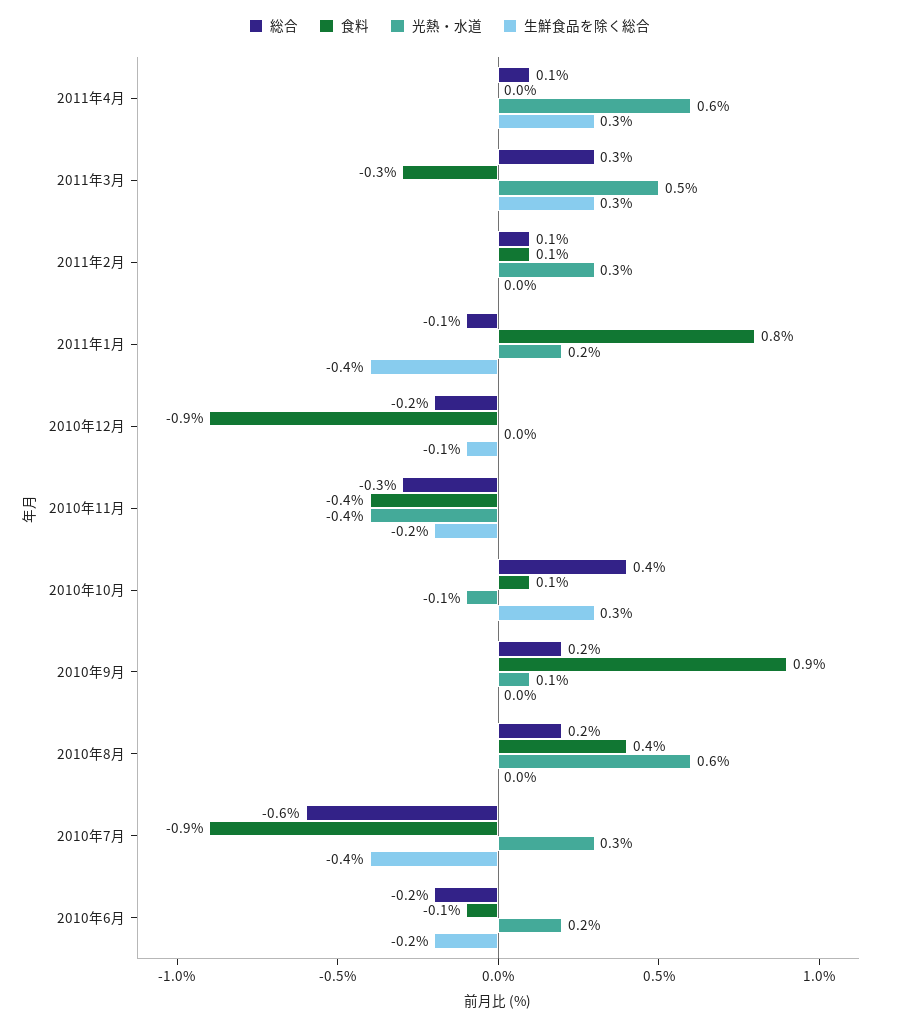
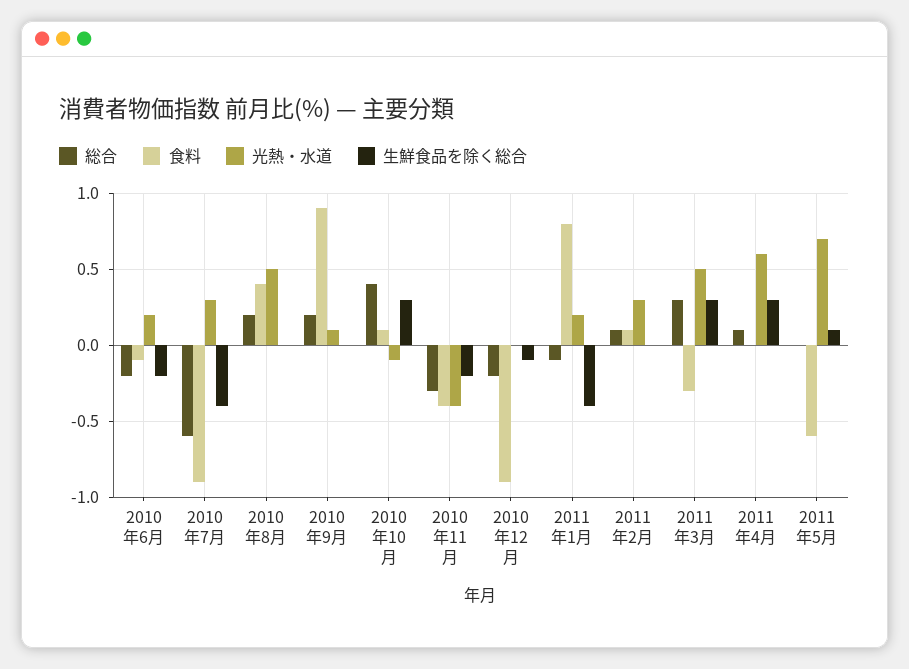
光熱・水道, 2010年8月: 0.6 -> 0.5
総合, 2011年5月: none -> 0
食料, 2011年5月: none -> -0.6
光熱・水道, 2011年5月: none -> 0.7
生鮮食品を除く総合, 2011年5月: none -> 0.1

